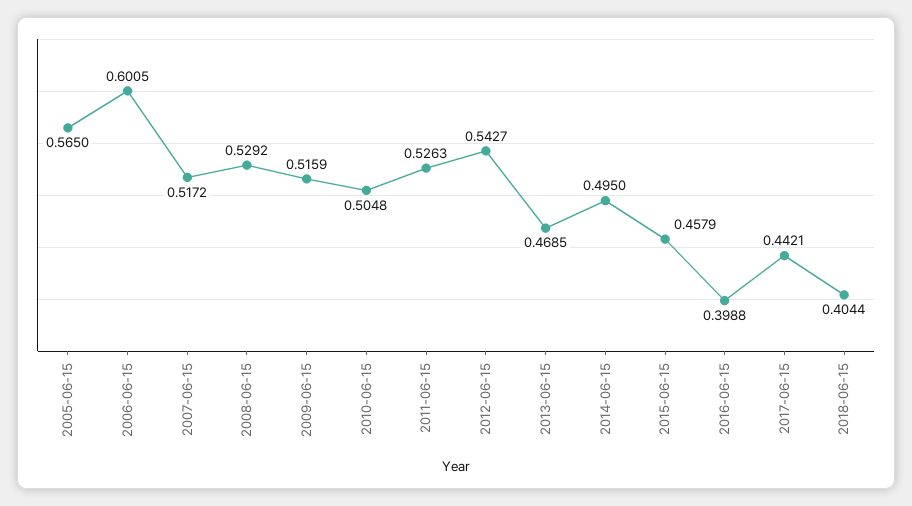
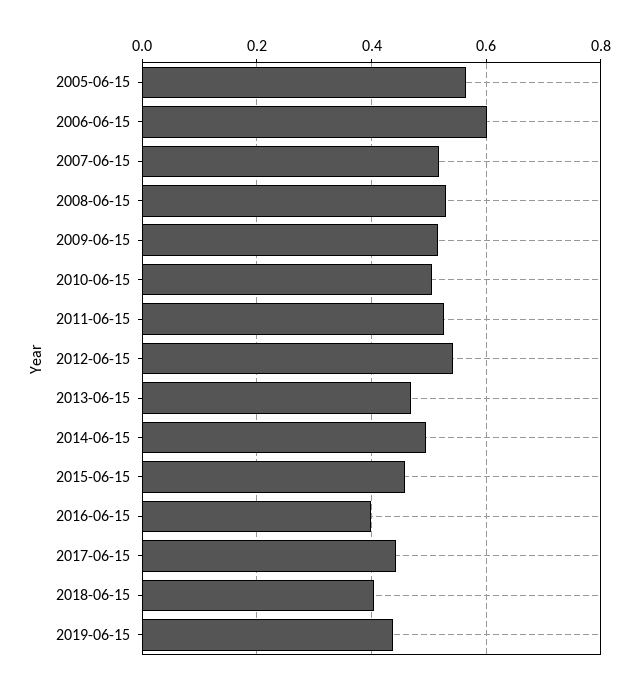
2019-06-15: none -> 0.44

